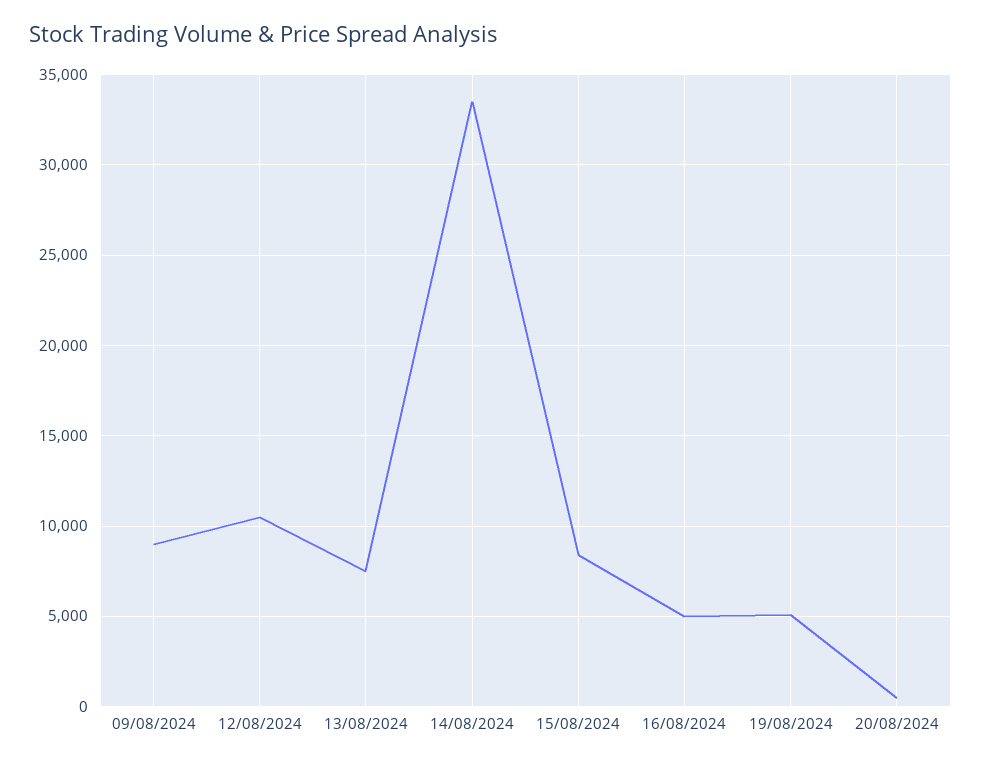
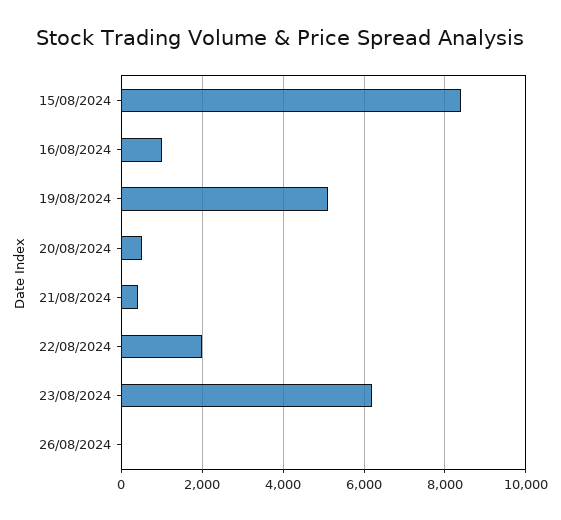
09/08/2024: 9000 -> none
12/08/2024: 10500 -> none
13/08/2024: 7500 -> none
14/08/2024: 33500 -> none
16/08/2024: 5000 -> 1000
21/08/2024: none -> 400
22/08/2024: none -> 2000
23/08/2024: none -> 6200
26/08/2024: none -> 0

